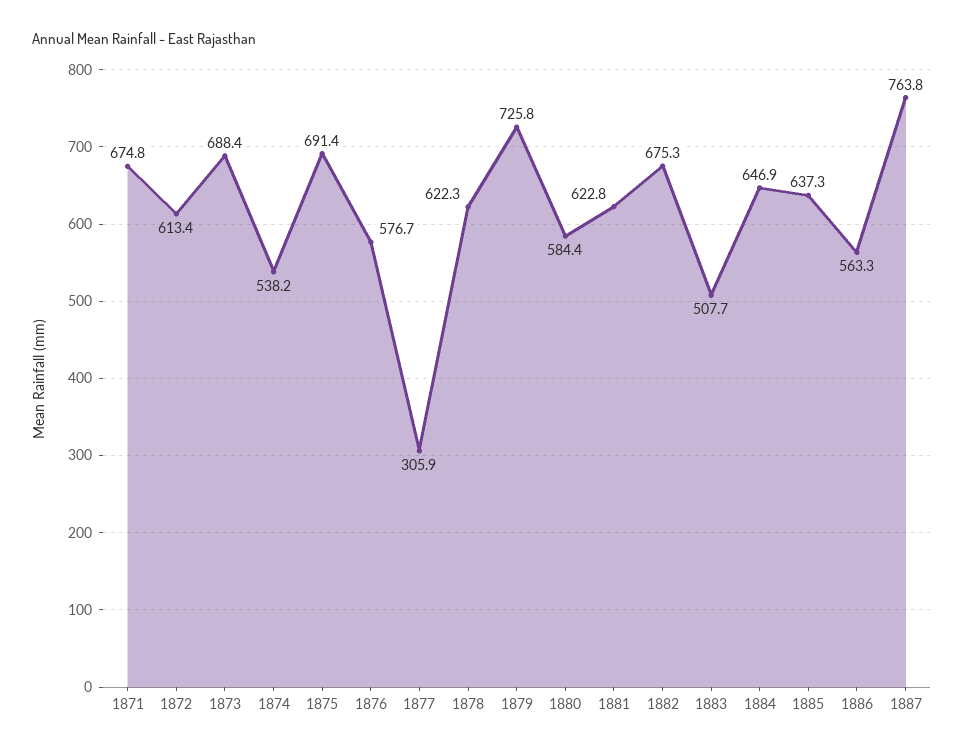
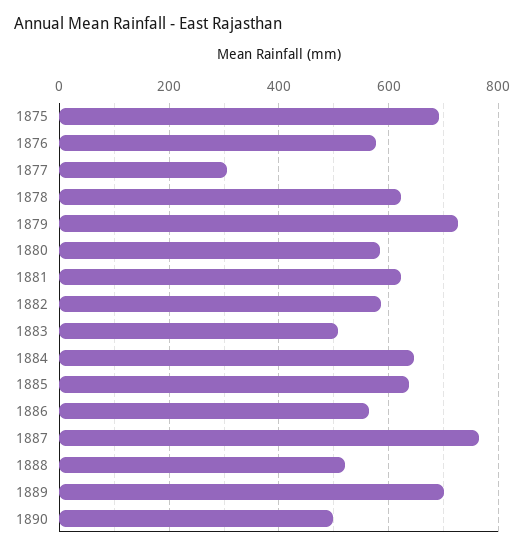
1871: 674.8 -> none
1872: 613.4 -> none
1873: 688.4 -> none
1874: 538.2 -> none
1882: 675.3 -> 580
1888: none -> 520
1889: none -> 700
1890: none -> 500

